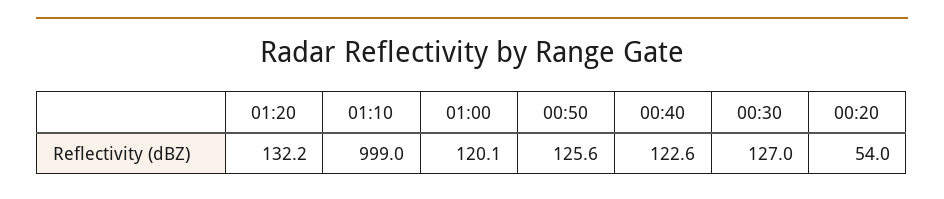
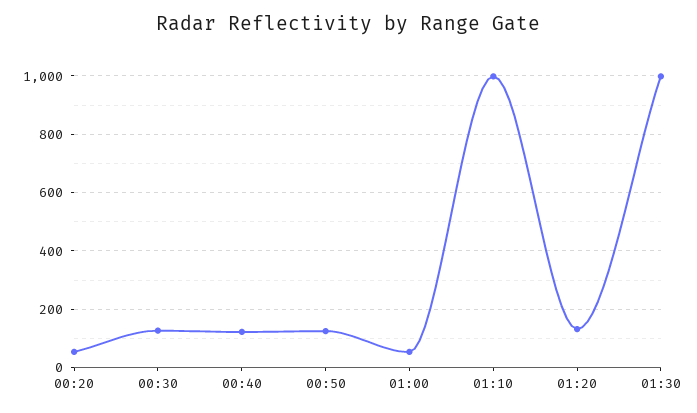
01:00: 120.1 -> 50
01:30: none -> 1000

